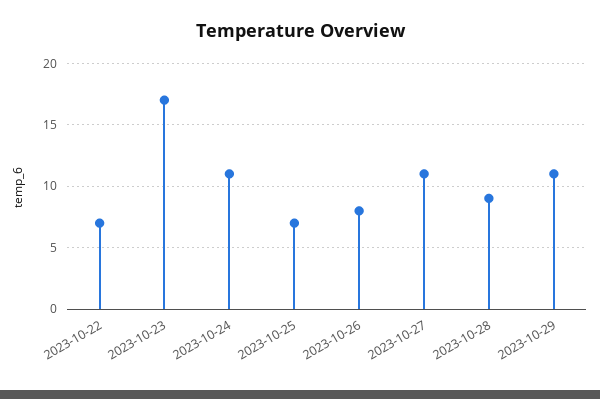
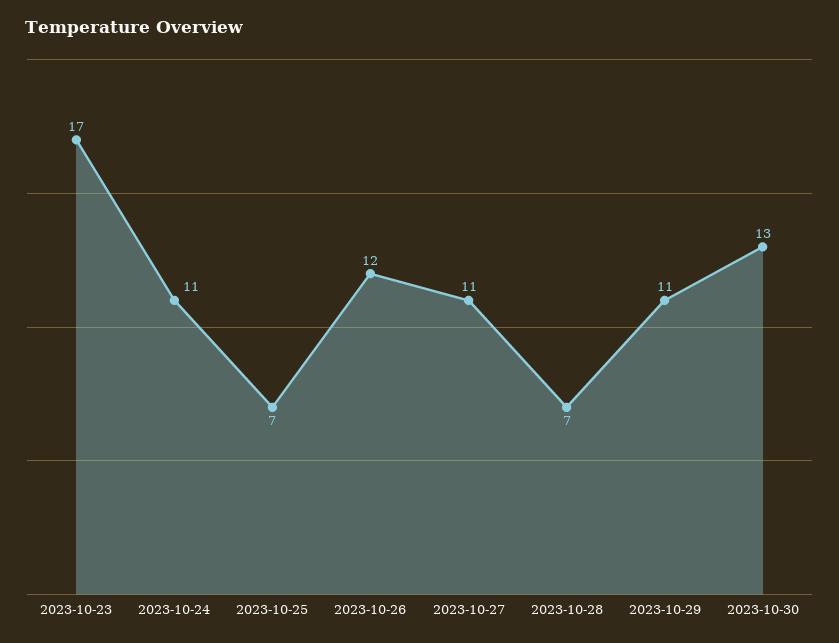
2023-10-22: 7 -> none
2023-10-26: 8 -> 12
2023-10-28: 9 -> 7
2023-10-30: none -> 13

